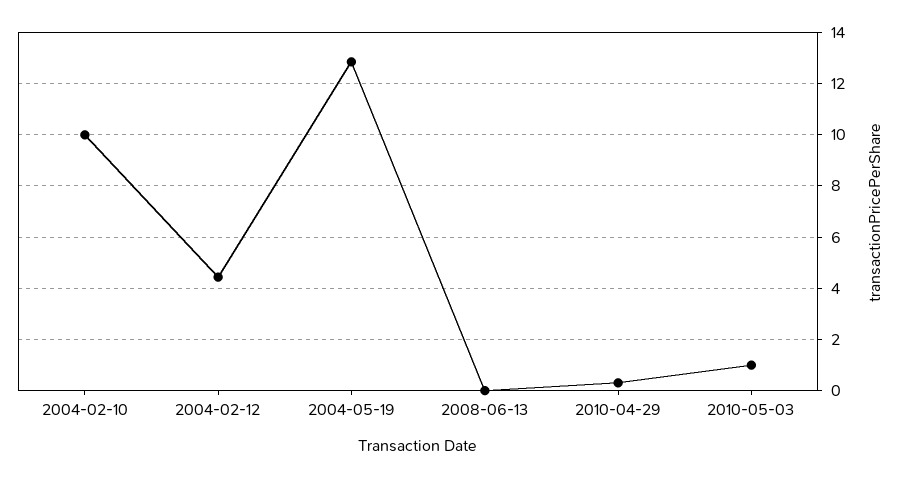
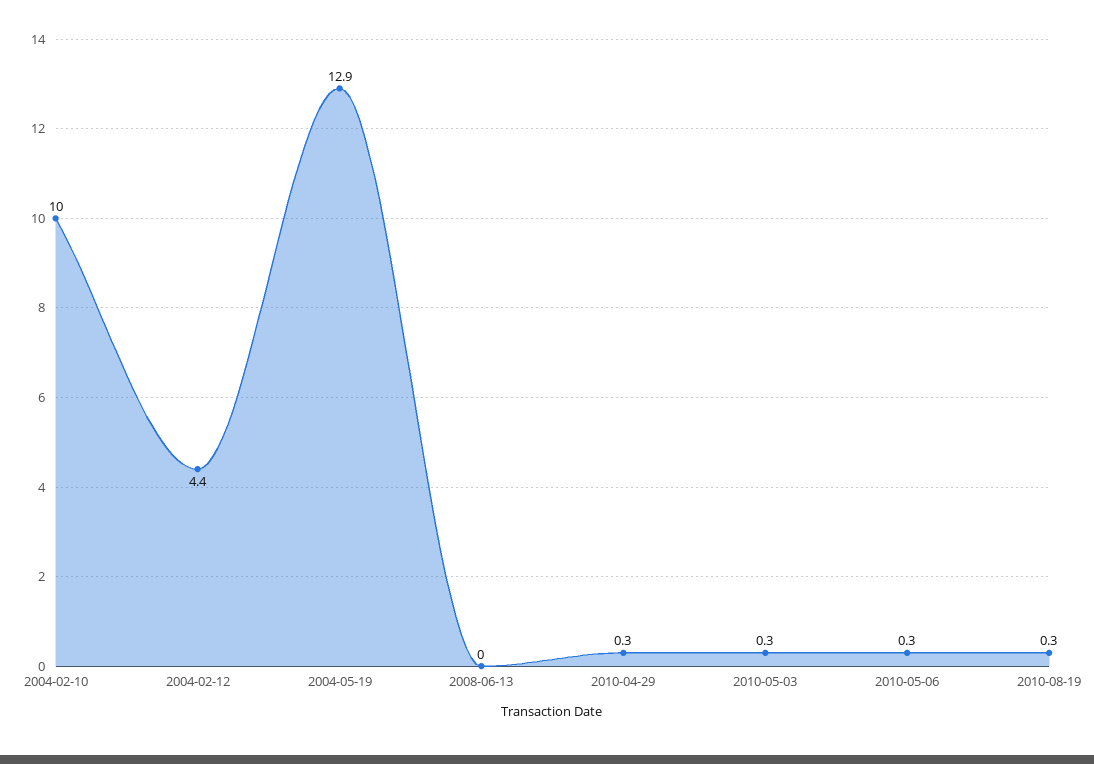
2010-05-03: 1 -> 0.3
2010-05-06: none -> 0.3
2010-08-19: none -> 0.3

